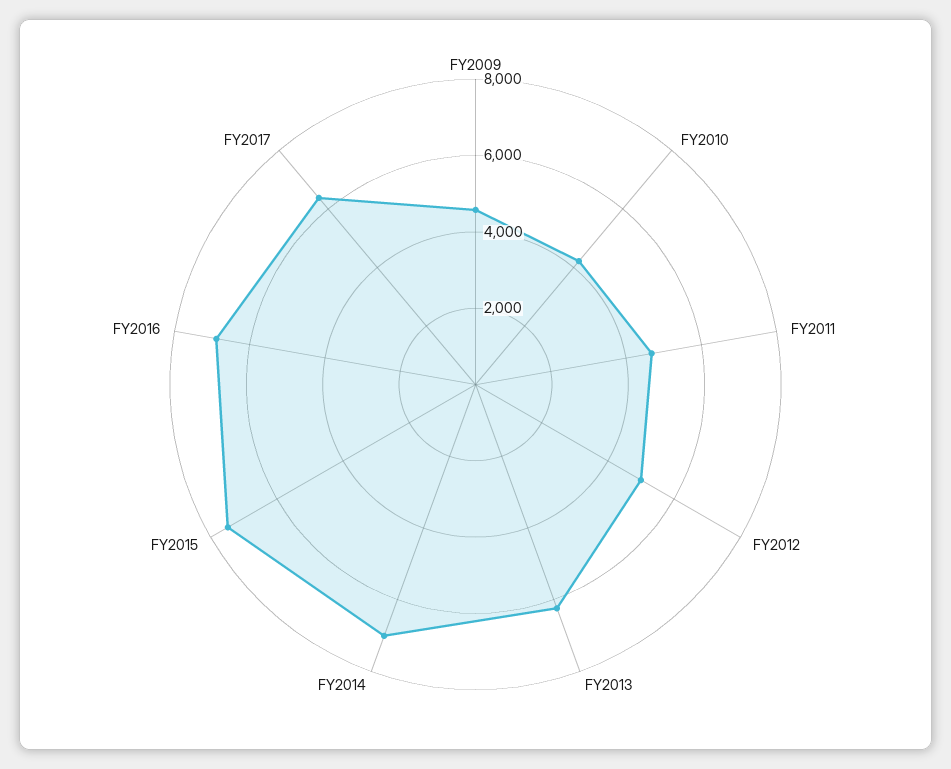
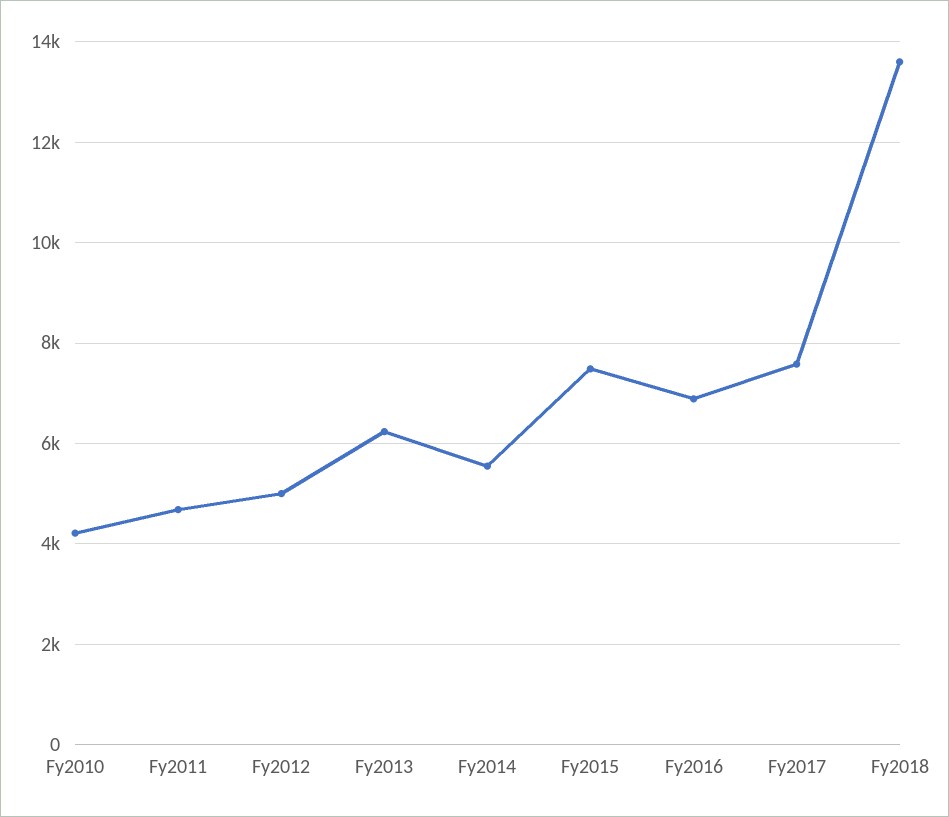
FY2009: 4500 -> none
FY2014: 7000 -> 5600
FY2017: 6500 -> 7600
Fy2018: none -> 13600

